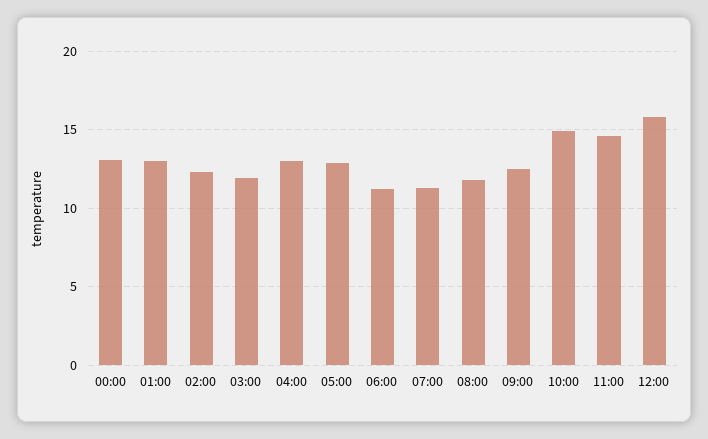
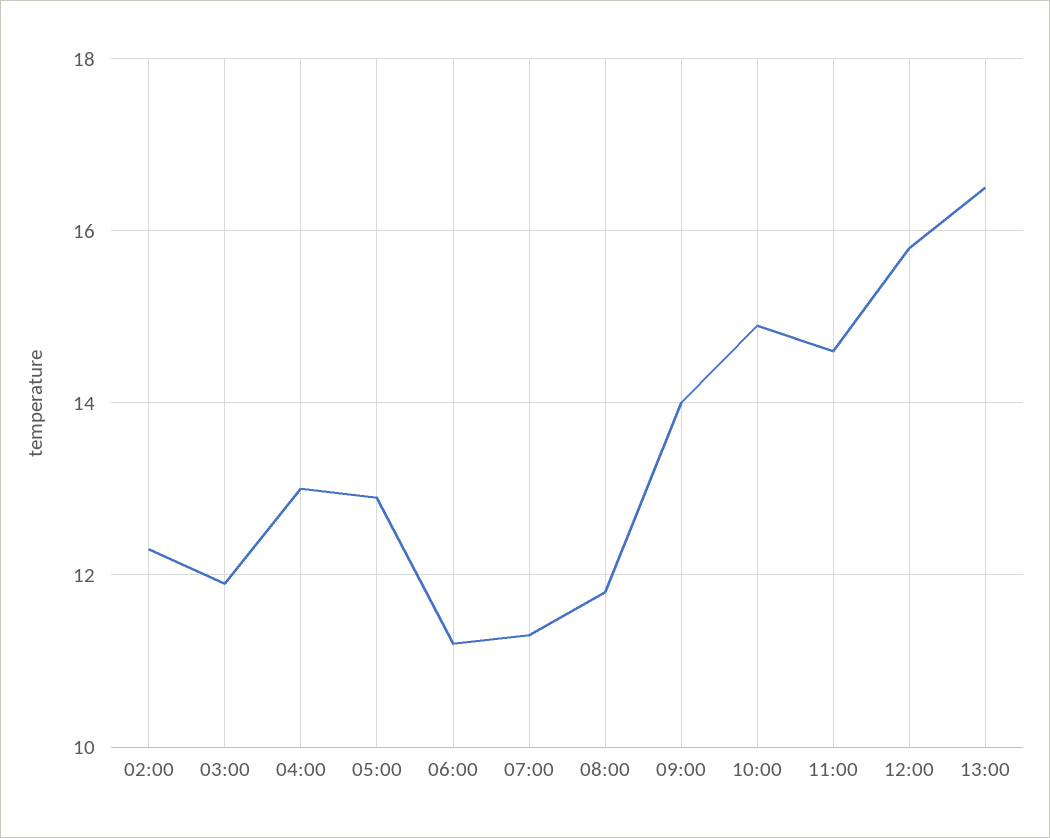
00:00: 13 -> none
01:00: 13 -> none
09:00: 12.5 -> 14
13:00: none -> 16.5

